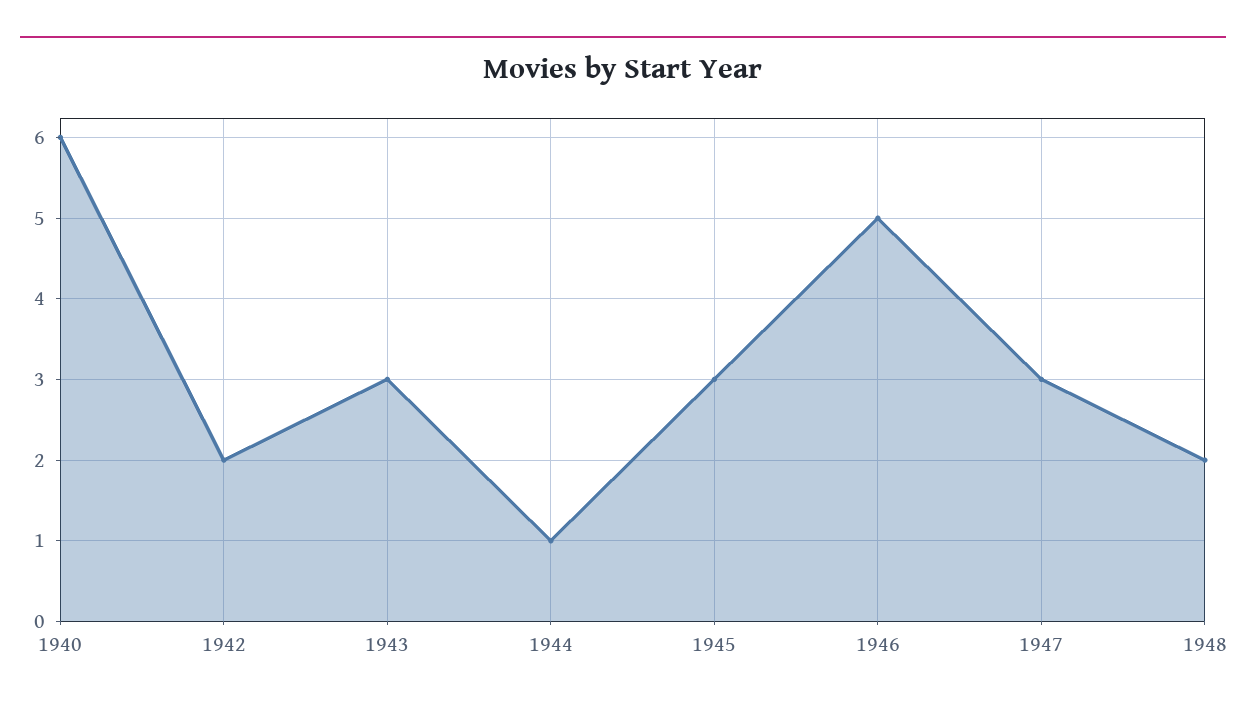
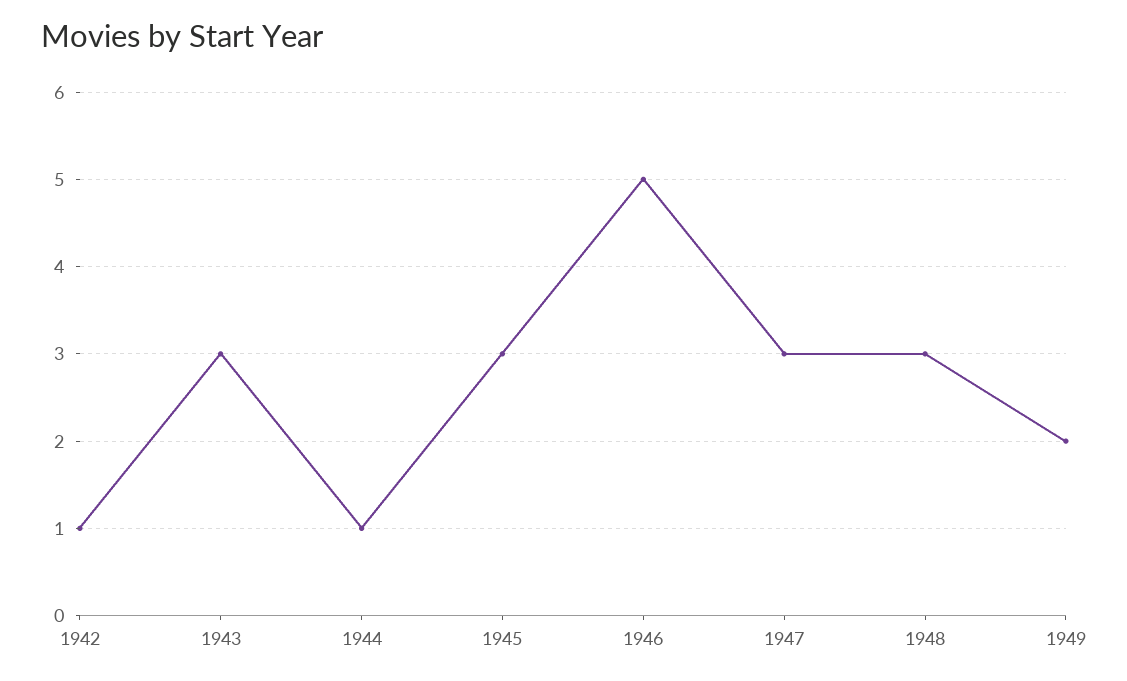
1940: 6 -> none
1942: 2 -> 1
1948: 2 -> 3
1949: none -> 2

